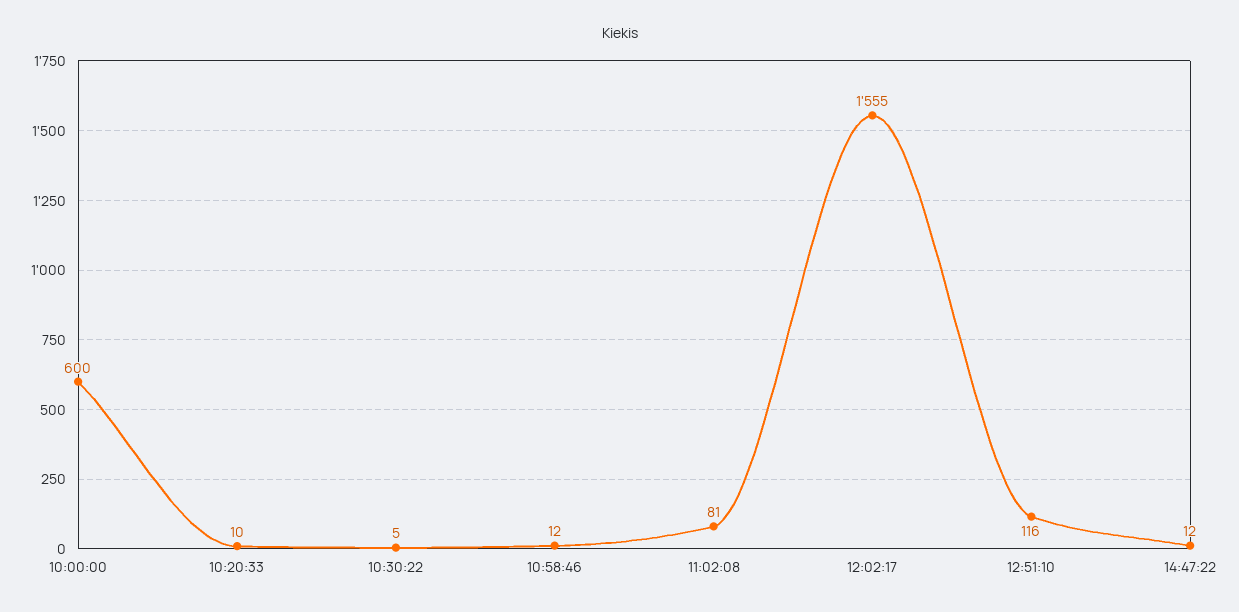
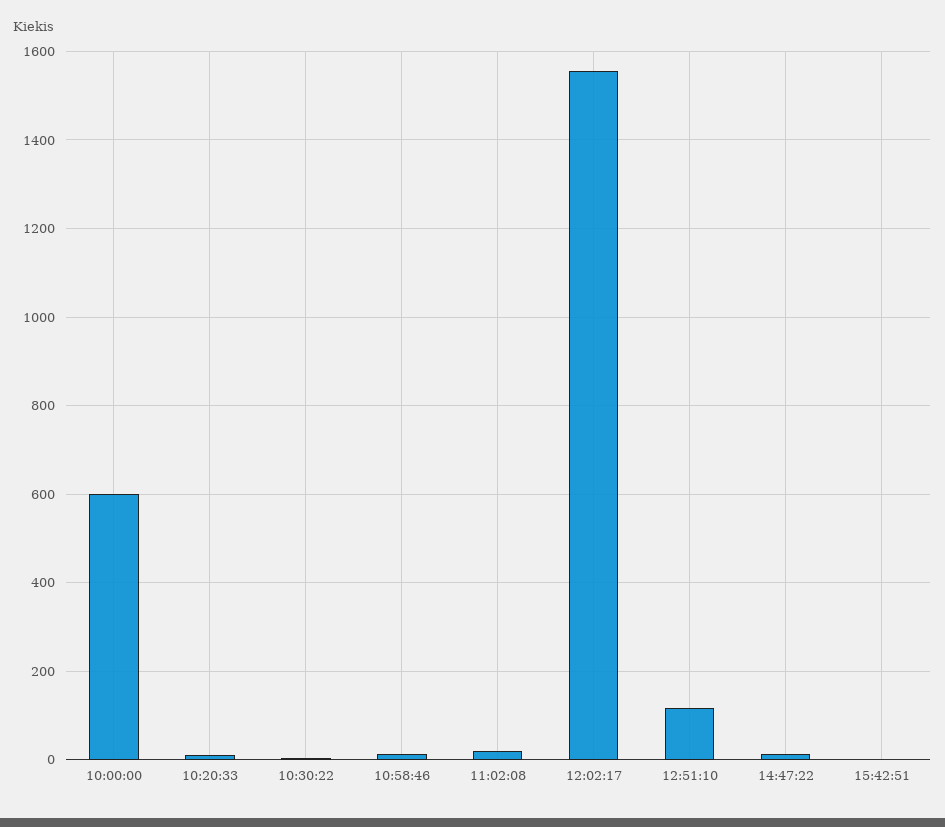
11:02:08: 81 -> 20
15:42:51: none -> 0

